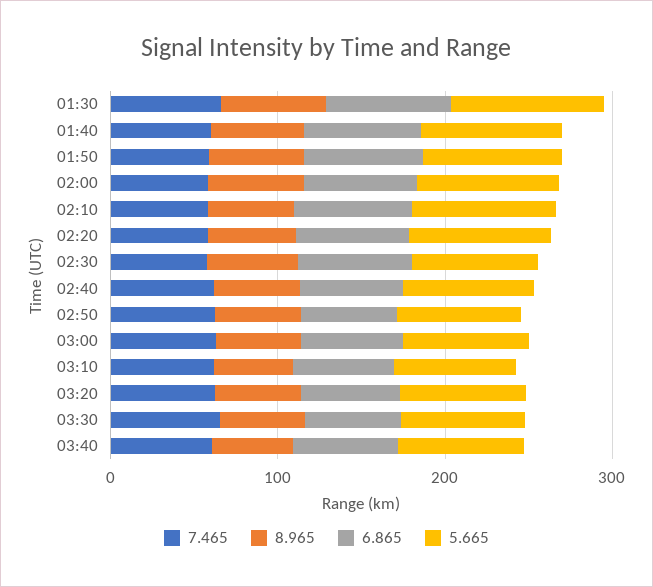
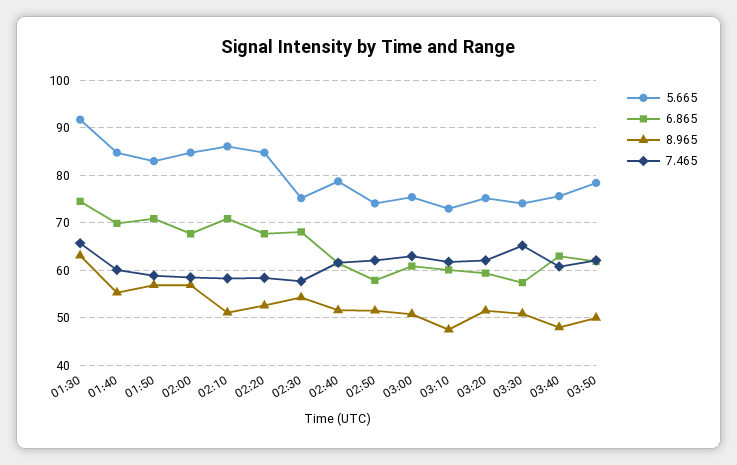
5.665, 03:50: none -> 78
6.865, 03:50: none -> 62
8.965, 03:50: none -> 50
7.465, 03:50: none -> 62

